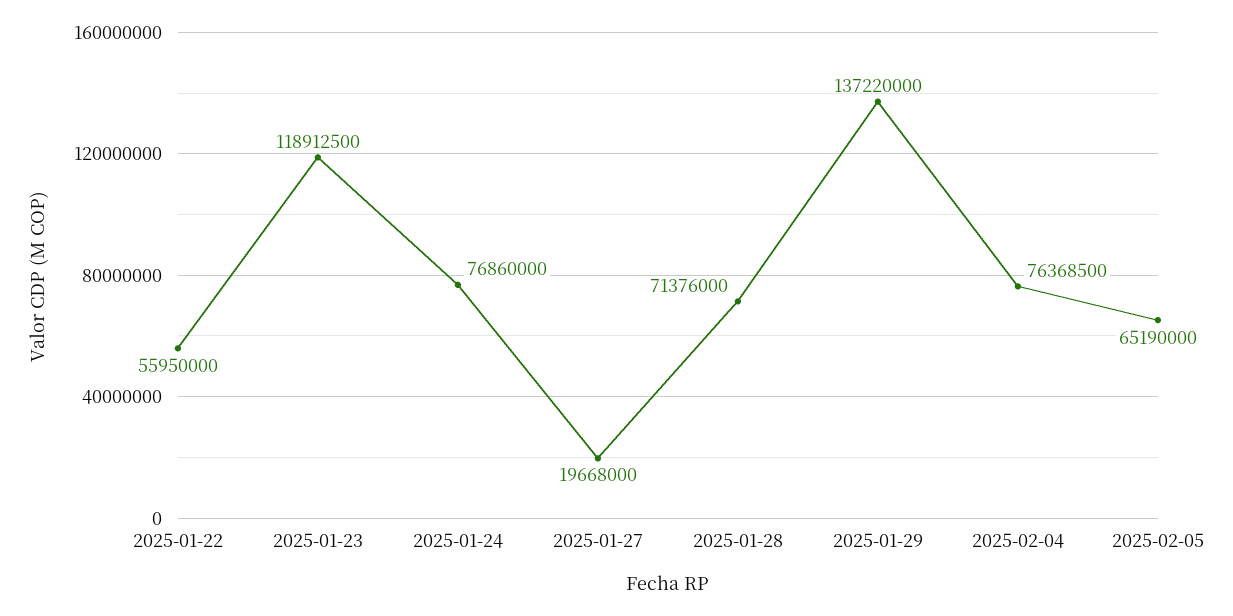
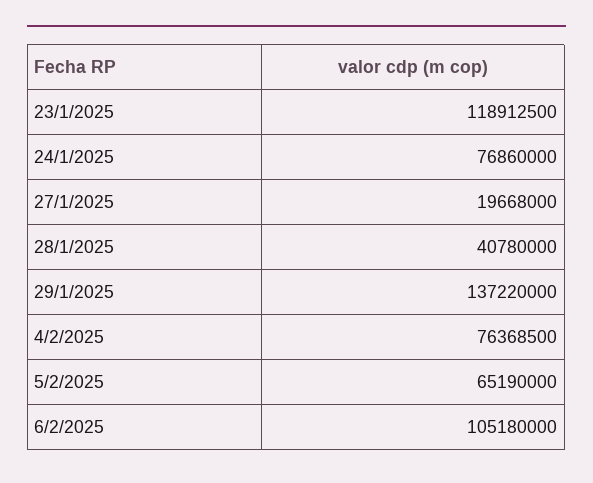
2025-01-22: 55950000 -> none
2025-01-28: 71376000 -> 40780000
6/2/2025: none -> 105180000

